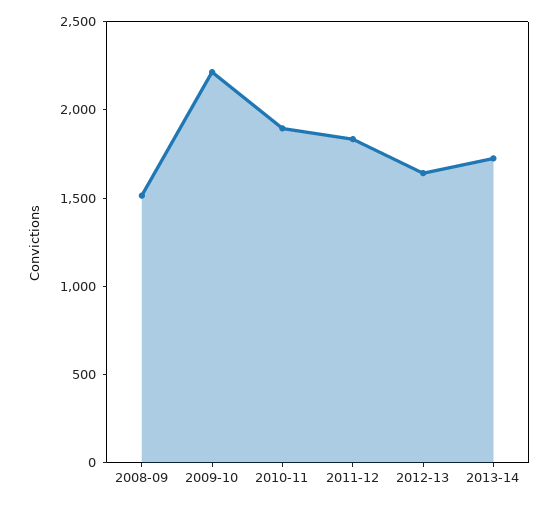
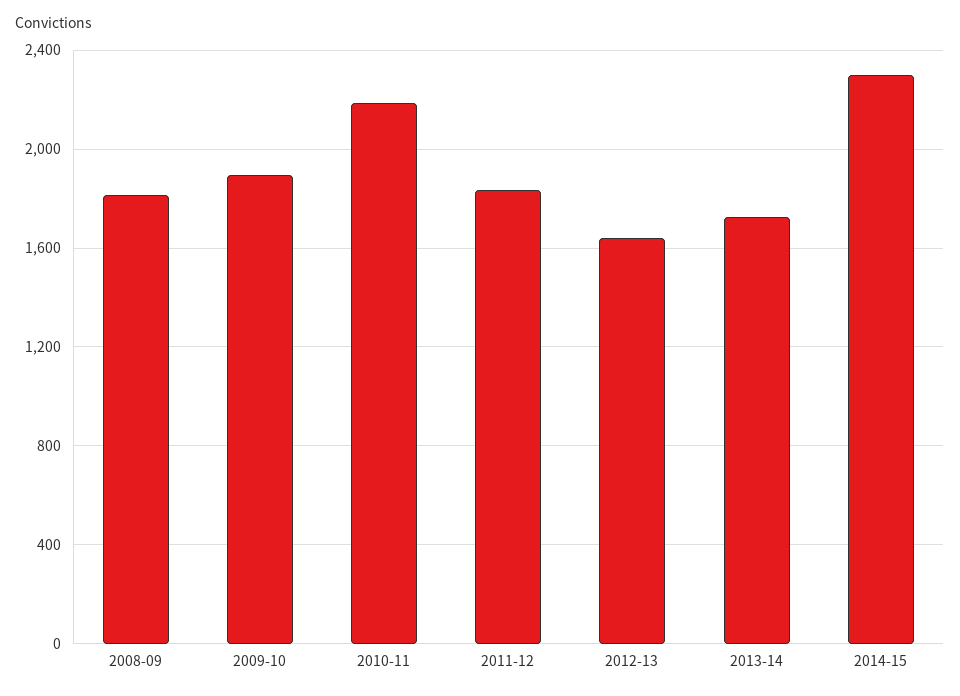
2008-09: 1500 -> 1800
2009-10: 2200 -> 1900
2010-11: 1900 -> 2200
2014-15: none -> 2300

